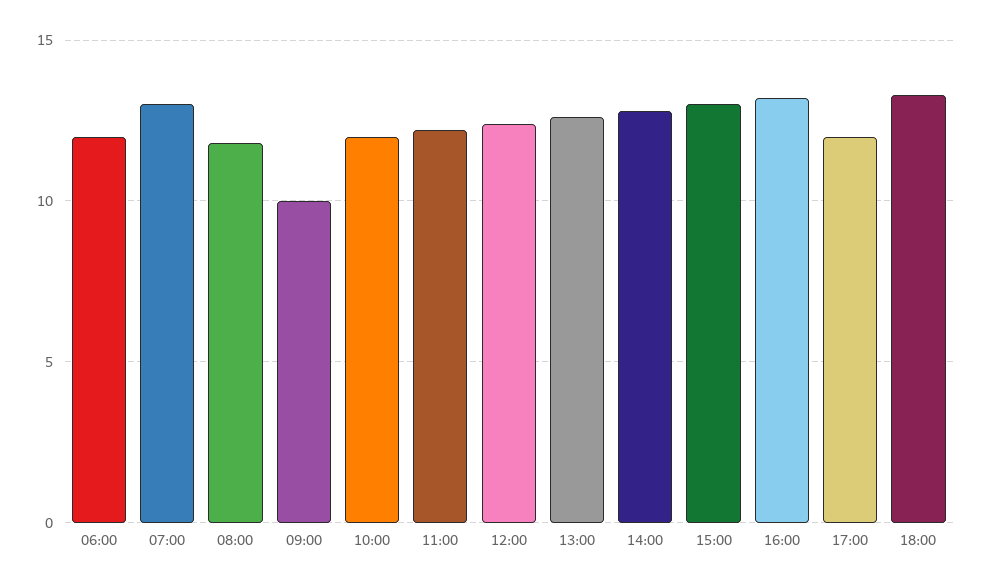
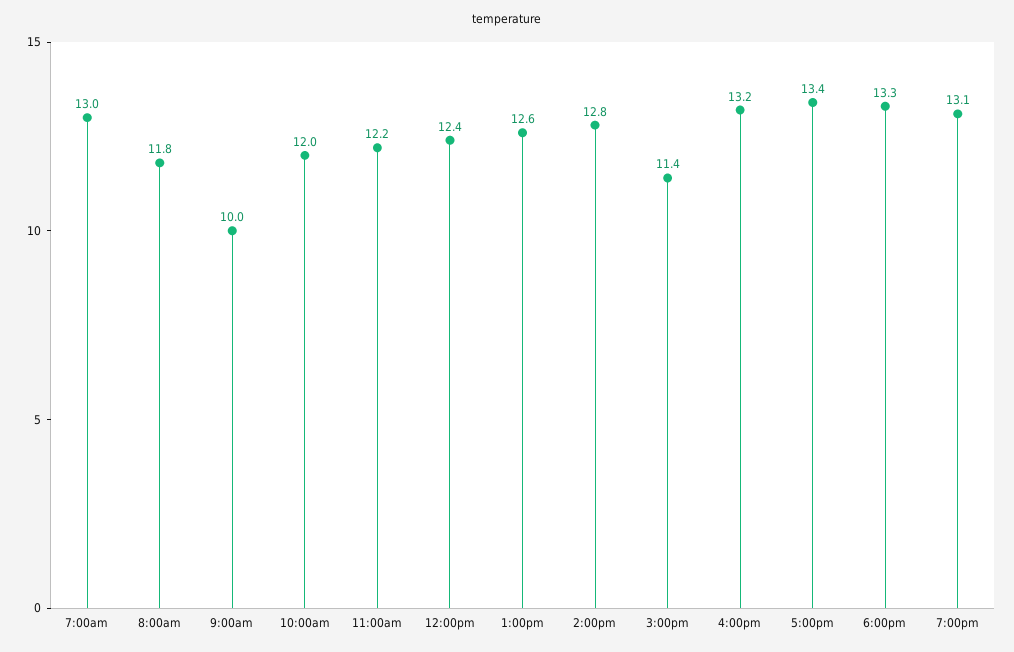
06:00: 12 -> none
15:00: 13 -> 11.4
17:00: 12 -> 13.4
7:00pm: none -> 13.1

